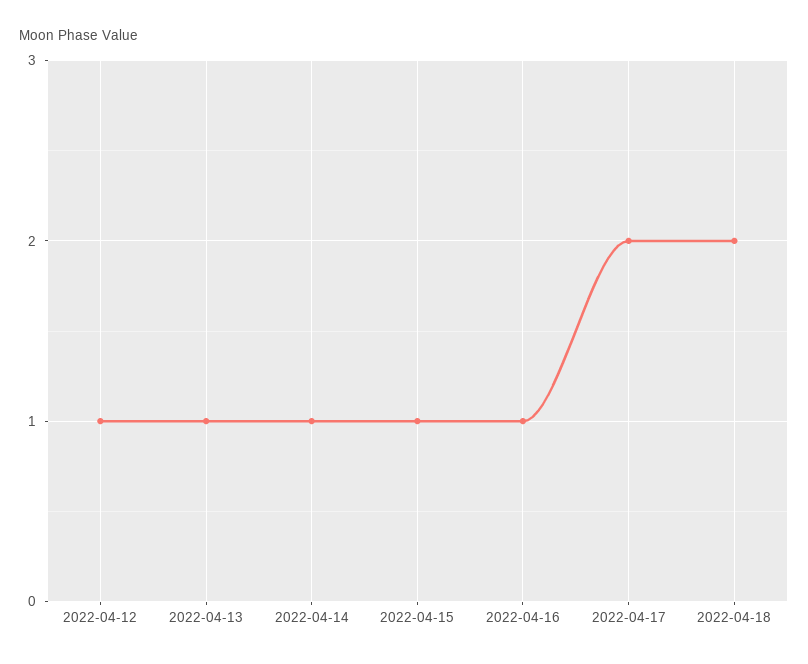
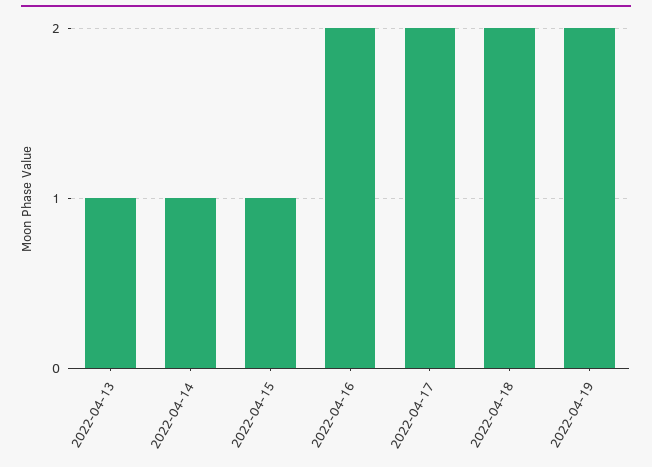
2022-04-12: 1 -> none
2022-04-16: 1 -> 2
2022-04-19: none -> 2

